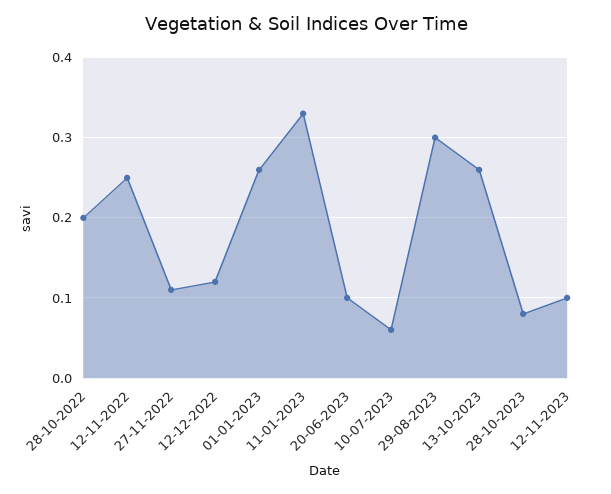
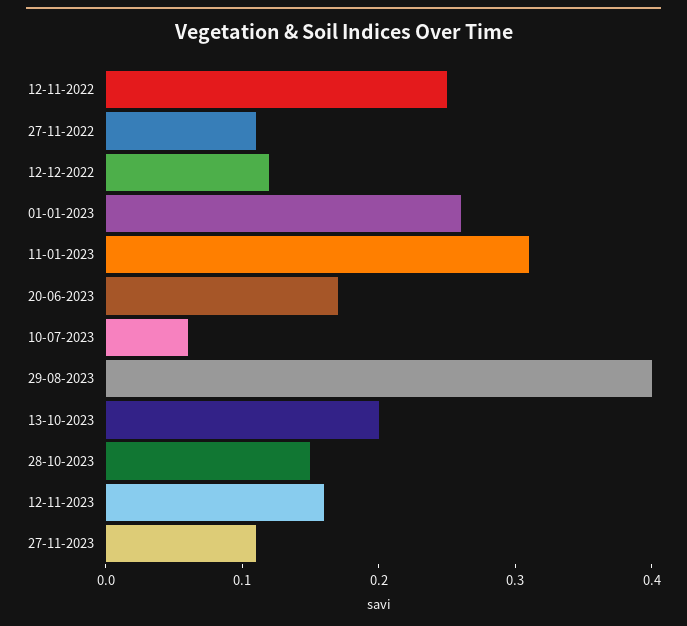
28-10-2022: 0.2 -> none
11-01-2023: 0.33 -> 0.31
20-06-2023: 0.1 -> 0.17
29-08-2023: 0.3 -> 0.4
13-10-2023: 0.26 -> 0.2
28-10-2023: 0.08 -> 0.15
12-11-2023: 0.1 -> 0.16
27-11-2023: none -> 0.11

